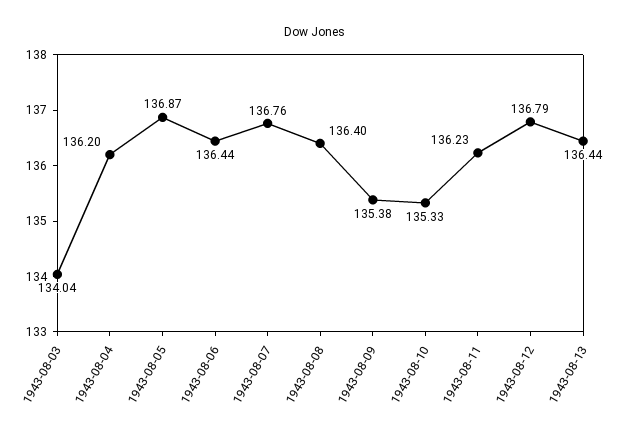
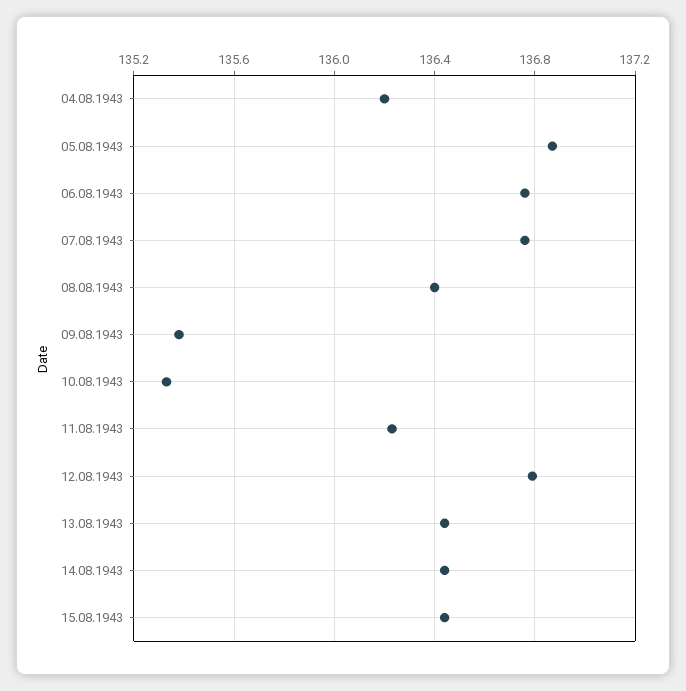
1943-08-03: 134.04 -> none
1943-08-06: 136.44 -> 136.75
14.08.1943: none -> 136.45
15.08.1943: none -> 136.45

